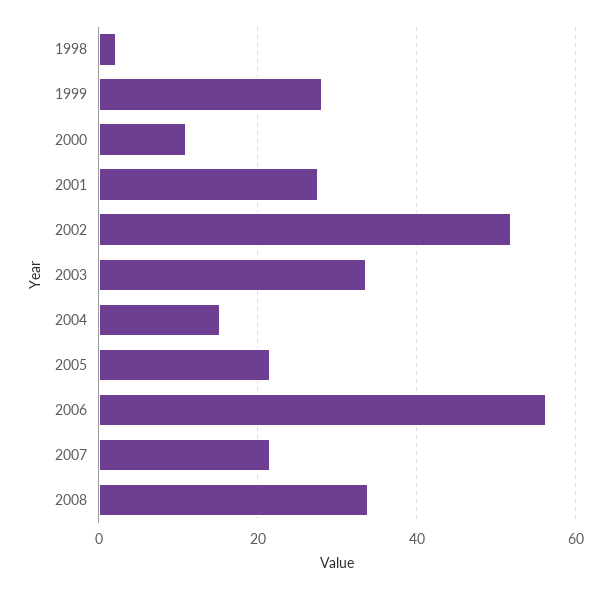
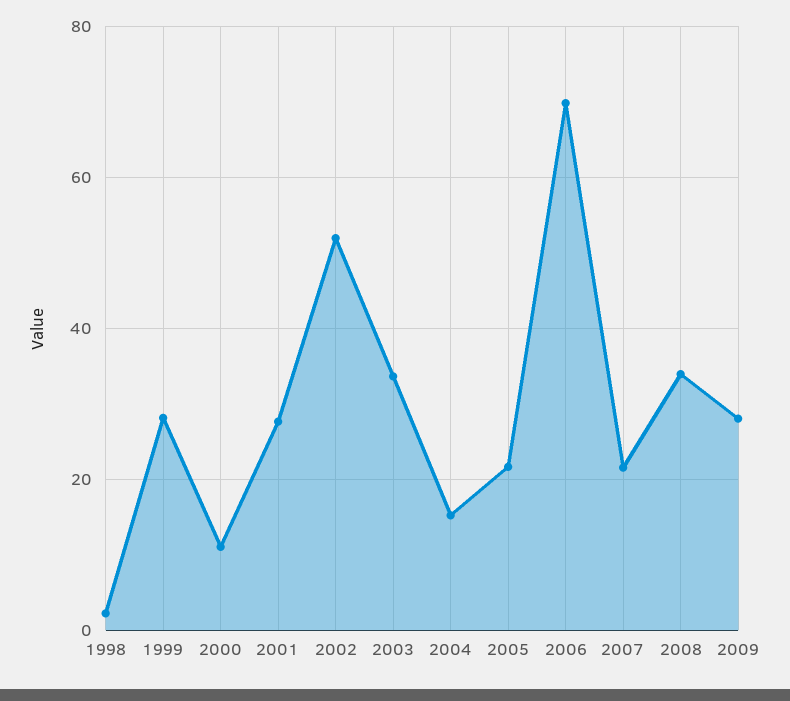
2006: 56 -> 70
2009: none -> 28

